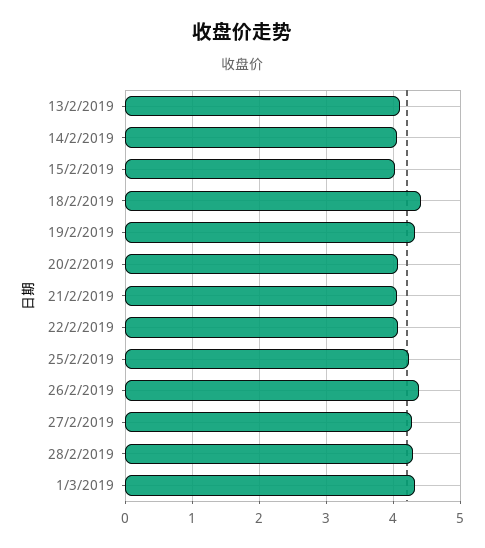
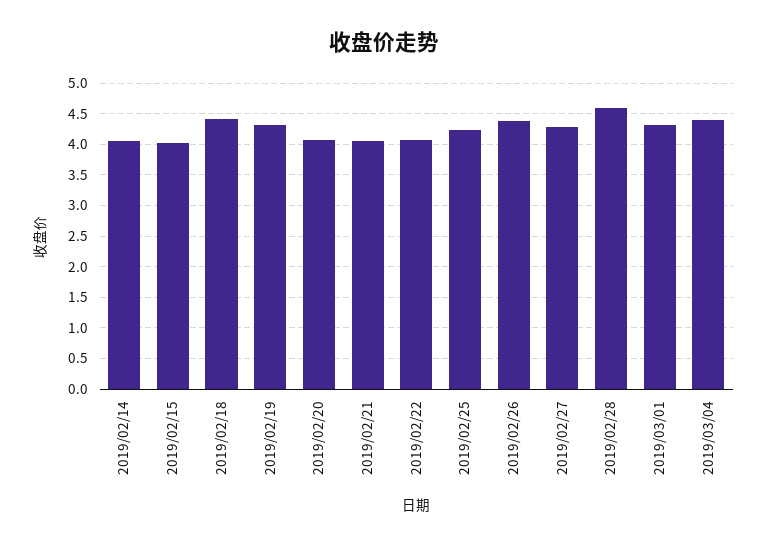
13/2/2019: 4.1 -> none
28/2/2019: 4.3 -> 4.6
2019/03/04: none -> 4.4

